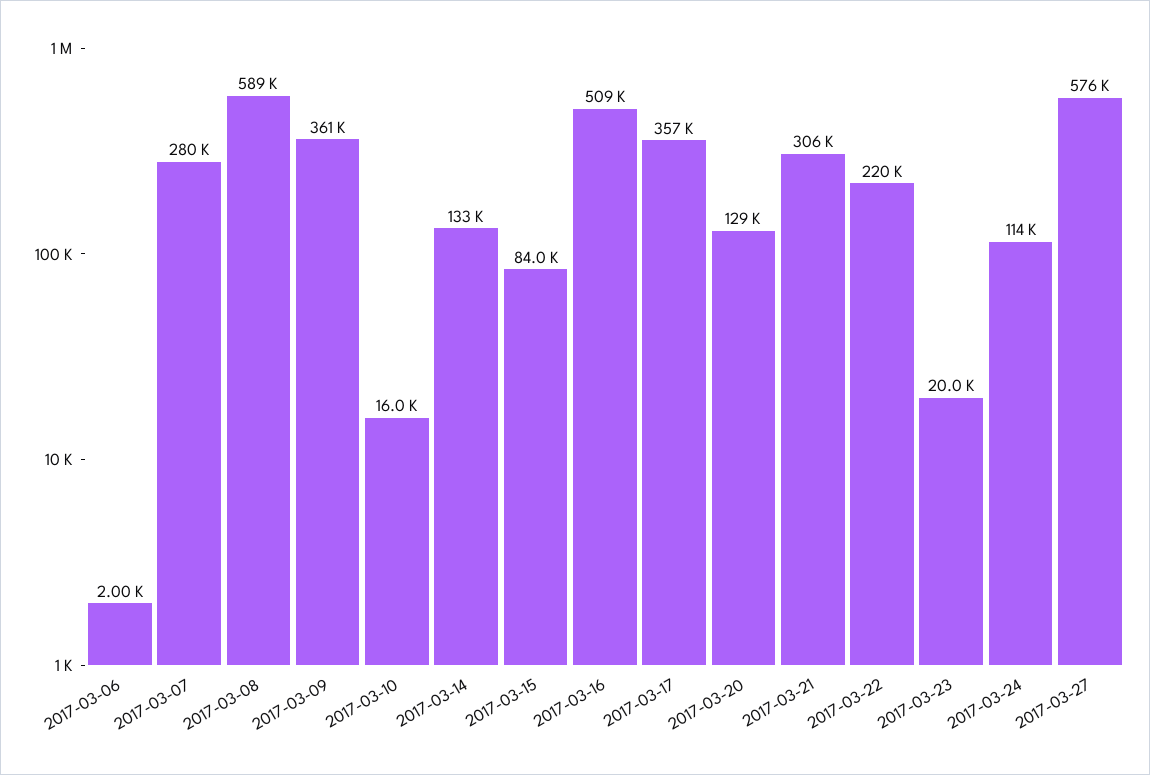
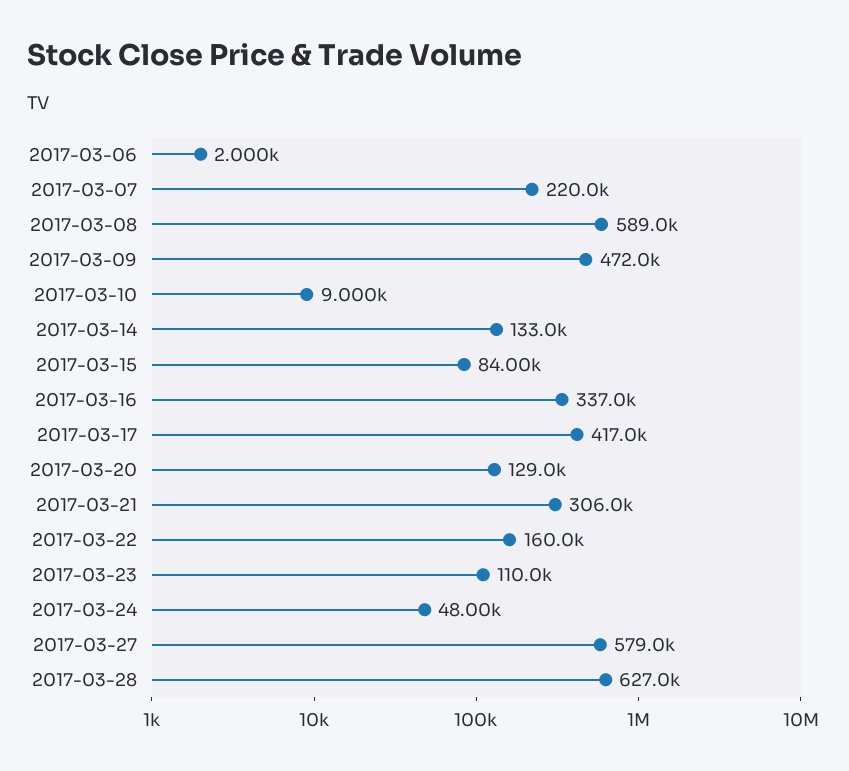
2017-03-07: 280000 -> 220000
2017-03-09: 361000 -> 472000
2017-03-10: 16000 -> 9000
2017-03-16: 509000 -> 337000
2017-03-17: 357000 -> 417000
2017-03-22: 220000 -> 160000
2017-03-23: 20000 -> 110000
2017-03-24: 114000 -> 48000
2017-03-27: 576000 -> 579000
2017-03-28: none -> 627000

